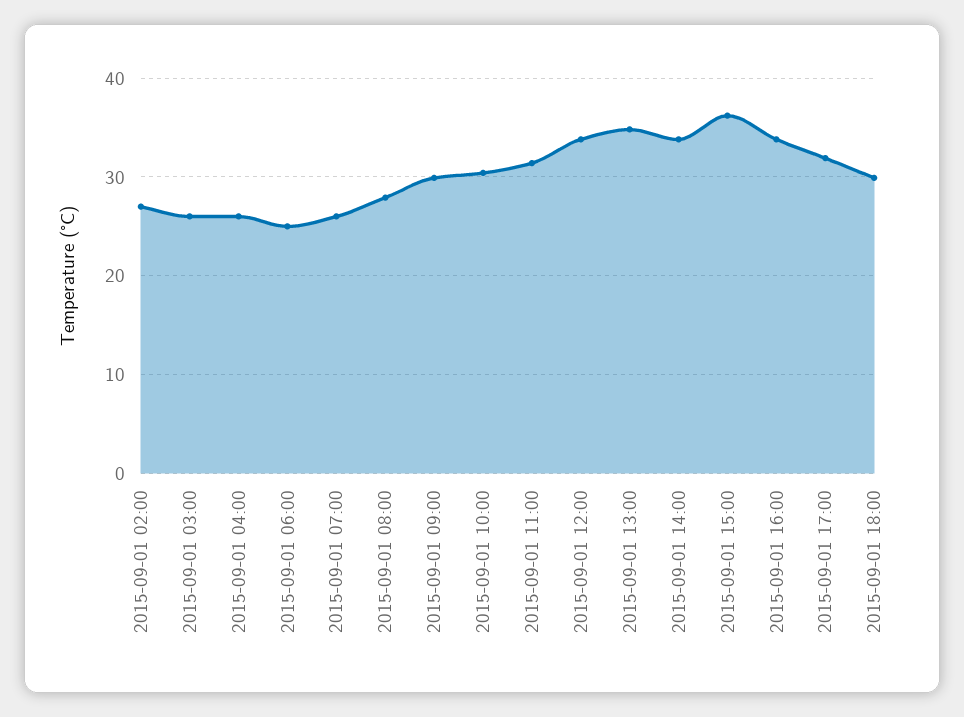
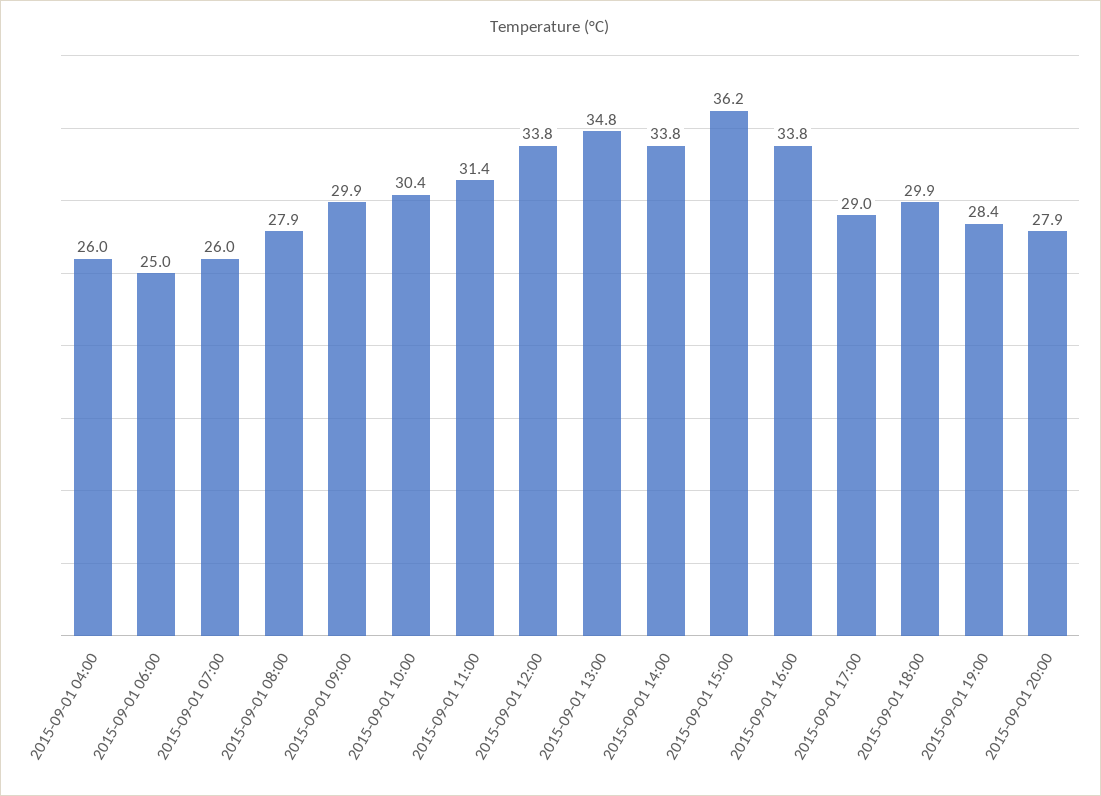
2015-09-01 02:00: 27 -> none
2015-09-01 03:00: 26 -> none
2015-09-01 17:00: 32 -> 29
2015-09-01 19:00: none -> 28.4
2015-09-01 20:00: none -> 27.9

